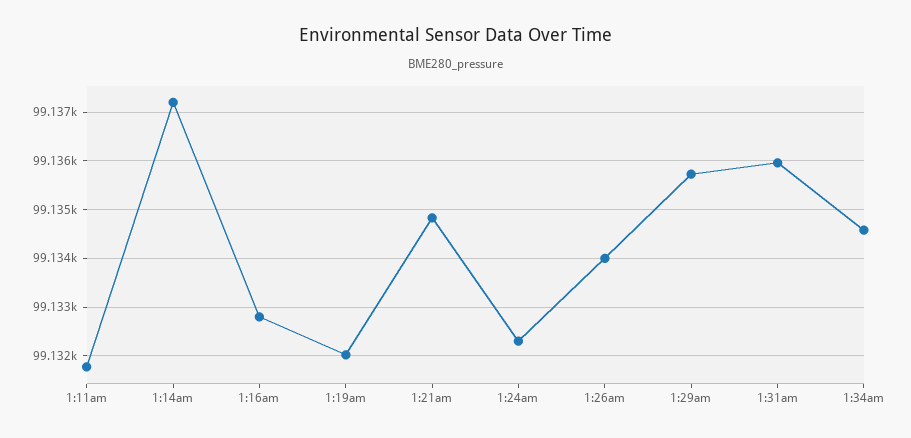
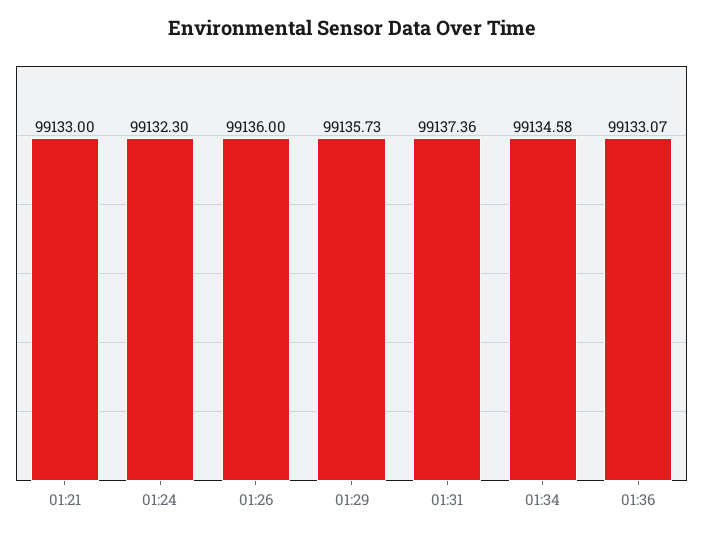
1:11am: 99131.8 -> none
1:14am: 99137.2 -> none
1:16am: 99132.8 -> none
1:19am: 99132 -> none
1:21am: 99134.8 -> 99133
1:26am: 99134 -> 99136
1:31am: 99136 -> 99137.36
01:36: none -> 99133.07

